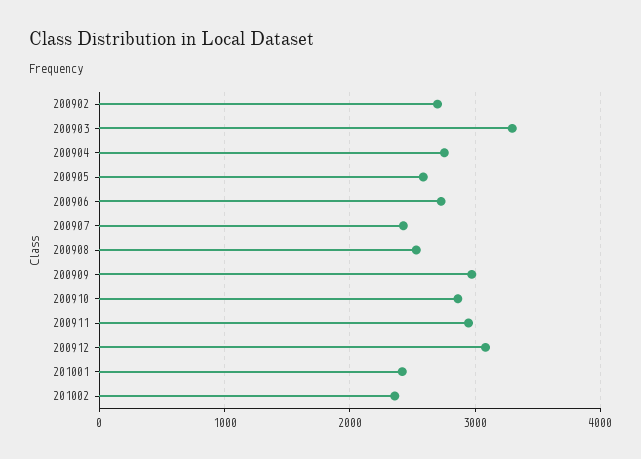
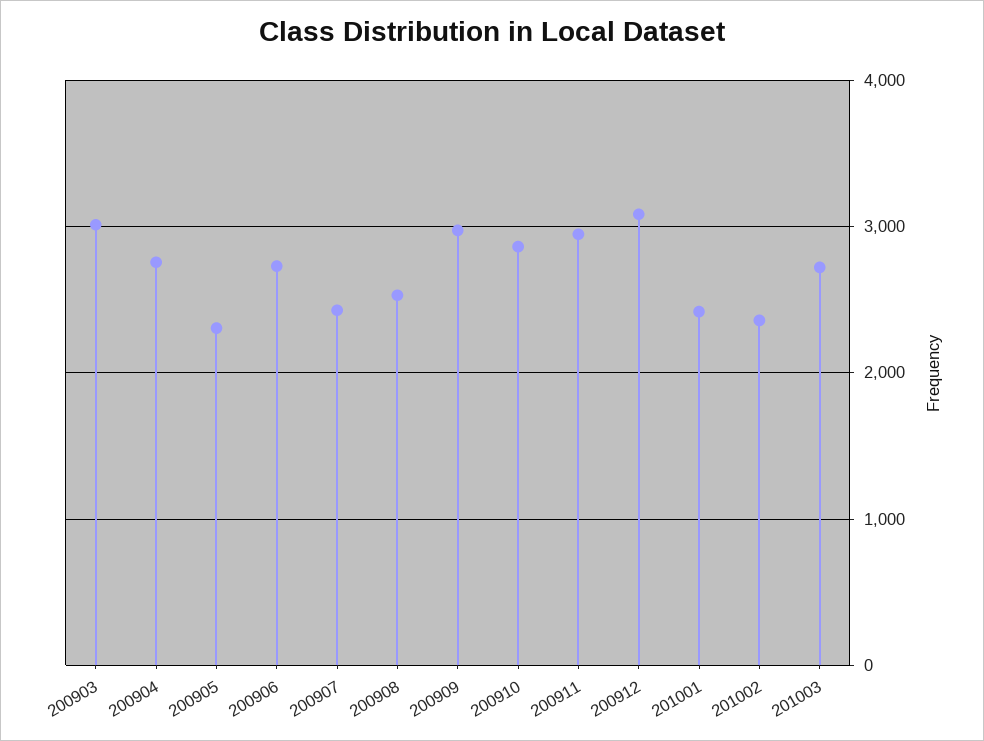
200902: 2700 -> none
200903: 3300 -> 3000
200905: 2600 -> 2300
201003: none -> 2700

